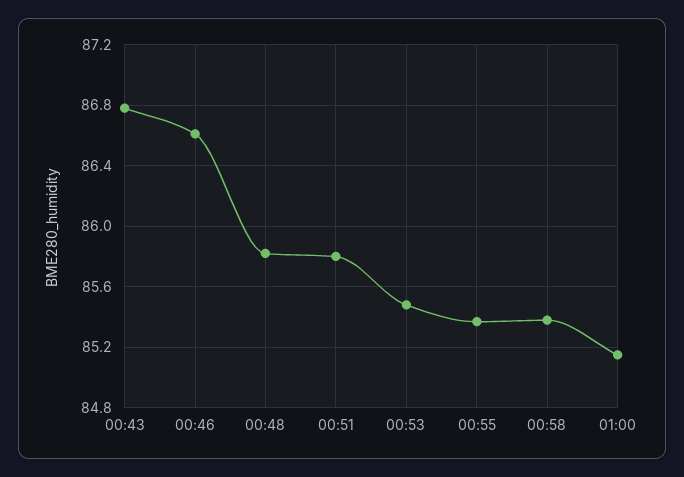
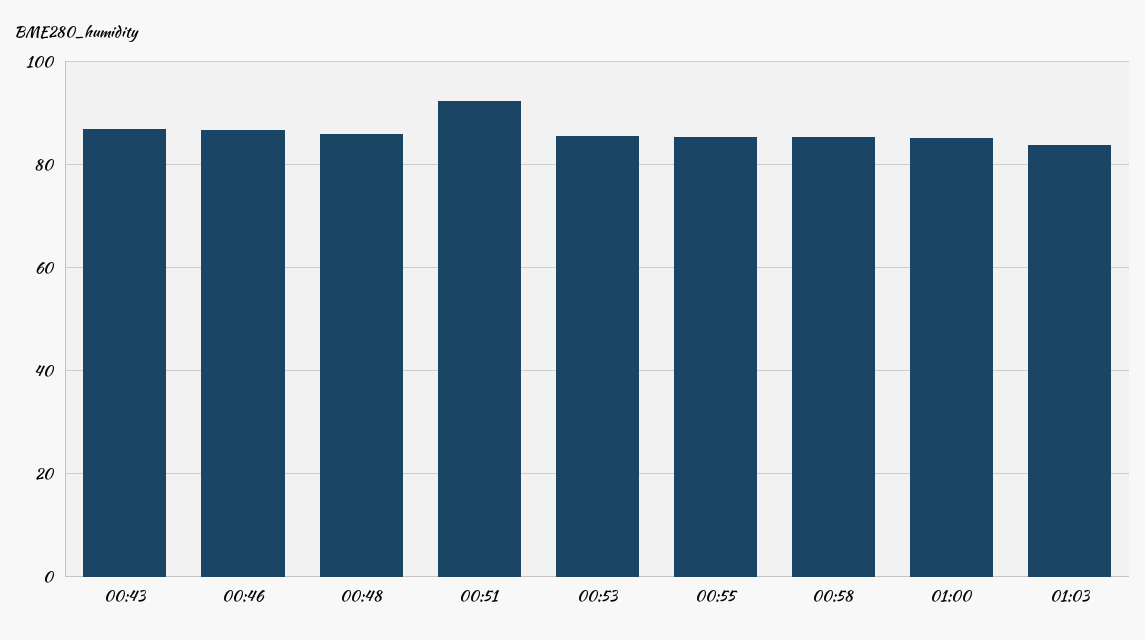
00:51: 85.8 -> 92
01:03: none -> 84

